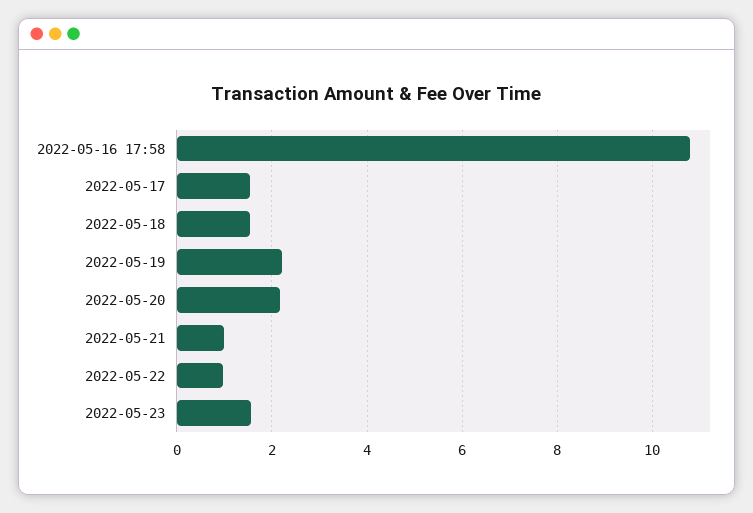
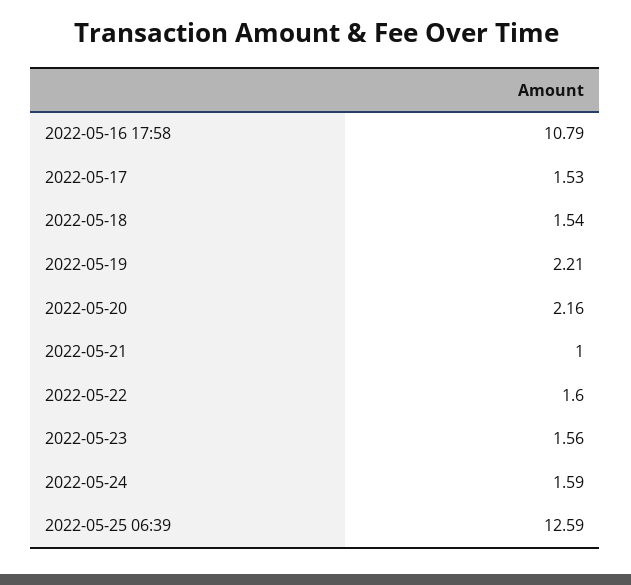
2022-05-22: 1 -> 1.6
2022-05-24: none -> 1.59
2022-05-25 06:39: none -> 12.59

